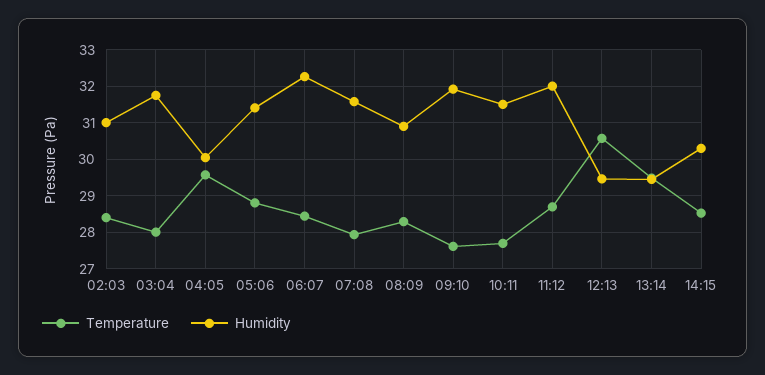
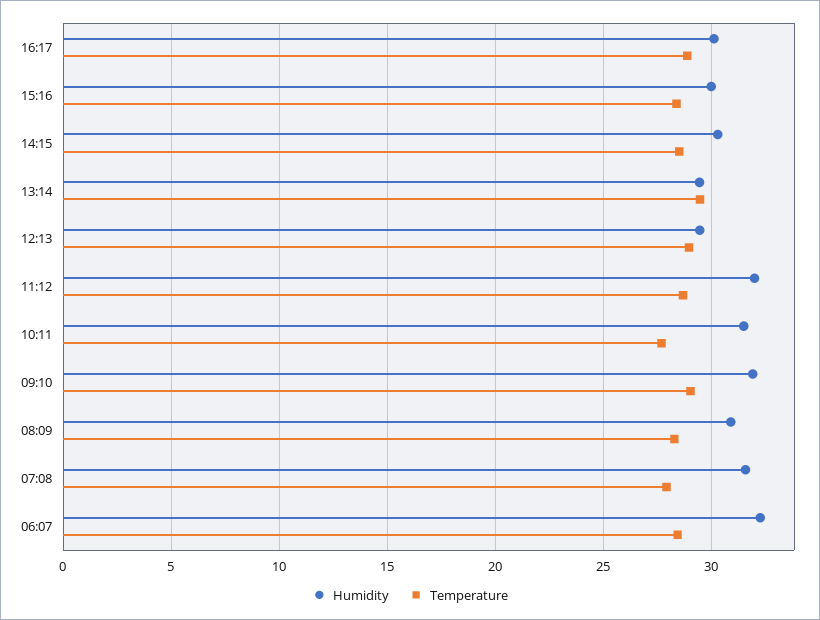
Temperature, 02:03: 28.4 -> none
Humidity, 02:03: 31 -> none
Temperature, 03:04: 28 -> none
Humidity, 03:04: 31.8 -> none
Temperature, 04:05: 29.6 -> none
Humidity, 04:05: 30 -> none
Temperature, 05:06: 28.8 -> none
Humidity, 05:06: 31.4 -> none
Temperature, 09:10: 27.6 -> 29
Temperature, 12:13: 30.6 -> 29
Humidity, 16:17: none -> 30
Temperature, 16:17: none -> 29
Humidity, 15:16: none -> 30
Temperature, 15:16: none -> 28.5

